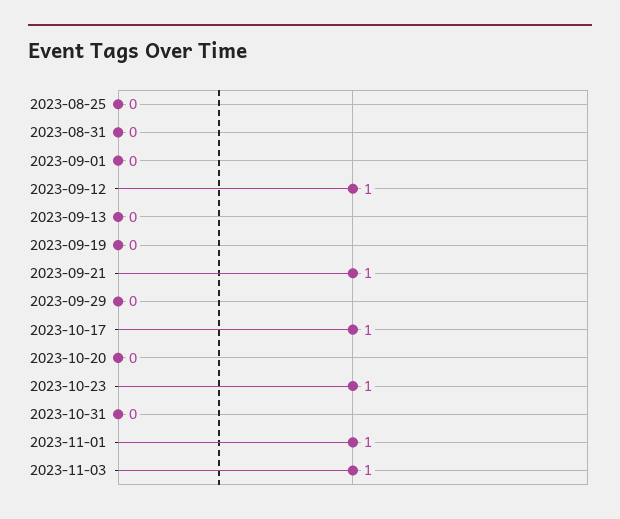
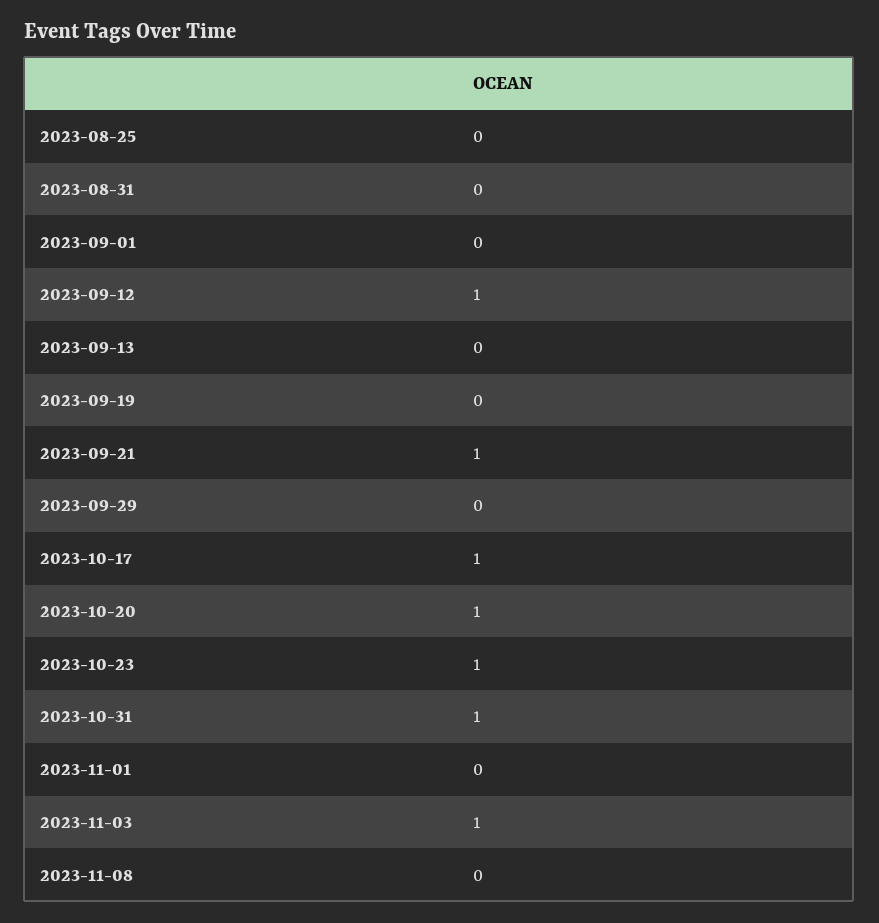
2023-10-20: 0 -> 1
2023-10-31: 0 -> 1
2023-11-01: 1 -> 0
2023-11-08: none -> 0

